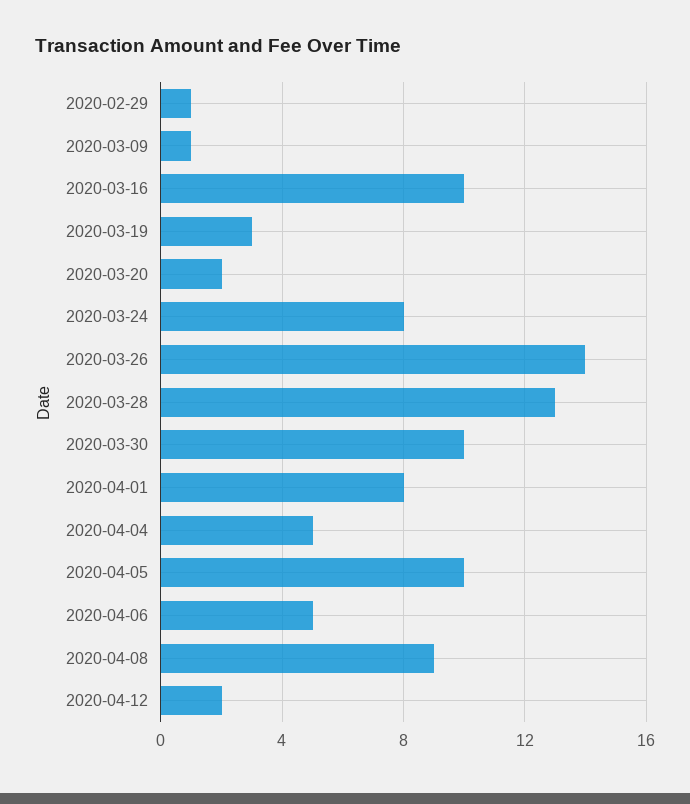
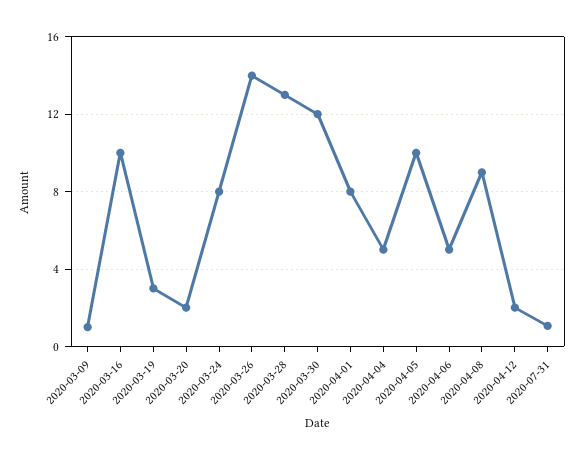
2020-02-29: 1 -> none
2020-03-30: 10 -> 12
2020-07-31: none -> 1

